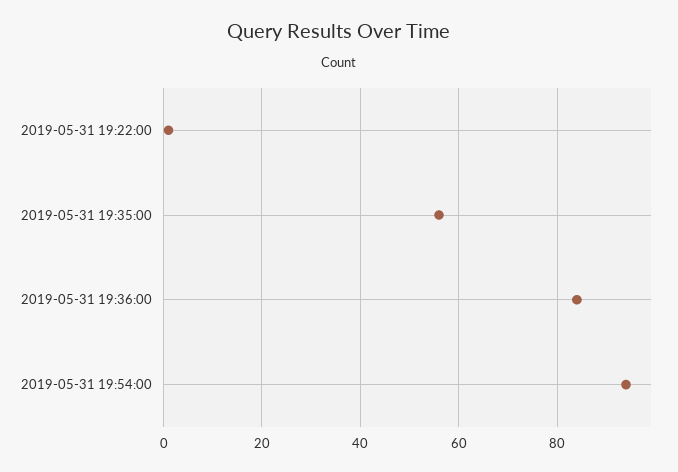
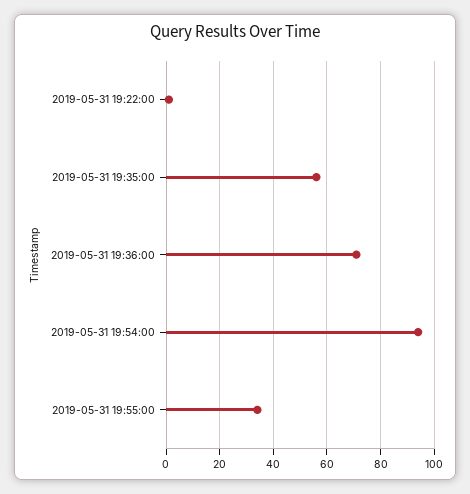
2019-05-31 19:36:00: 85 -> 70
2019-05-31 19:55:00: none -> 35

